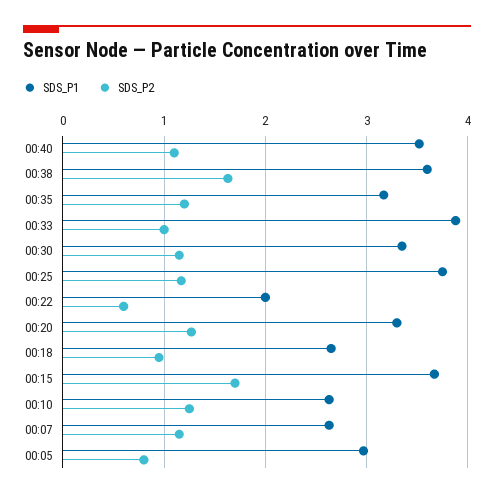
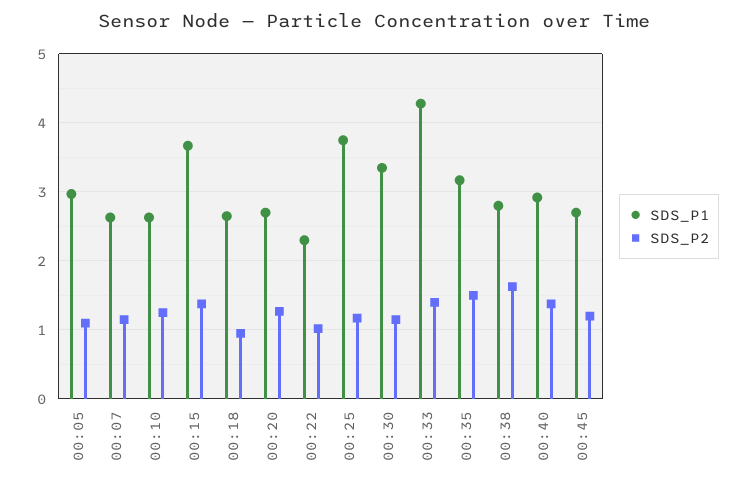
SDS_P1, 00:40: 3.5 -> 2.9
SDS_P2, 00:40: 1.1 -> 1.4
SDS_P1, 00:38: 3.6 -> 2.8
SDS_P2, 00:35: 1.2 -> 1.5
SDS_P1, 00:33: 3.9 -> 4.3
SDS_P2, 00:33: 1 -> 1.4
SDS_P1, 00:22: 2 -> 2.3
SDS_P2, 00:22: 0.6 -> 1
SDS_P1, 00:20: 3.3 -> 2.7
SDS_P2, 00:15: 1.7 -> 1.4
SDS_P2, 00:05: 0.8 -> 1.1
SDS_P1, 00:45: none -> 2.7
SDS_P2, 00:45: none -> 1.2

